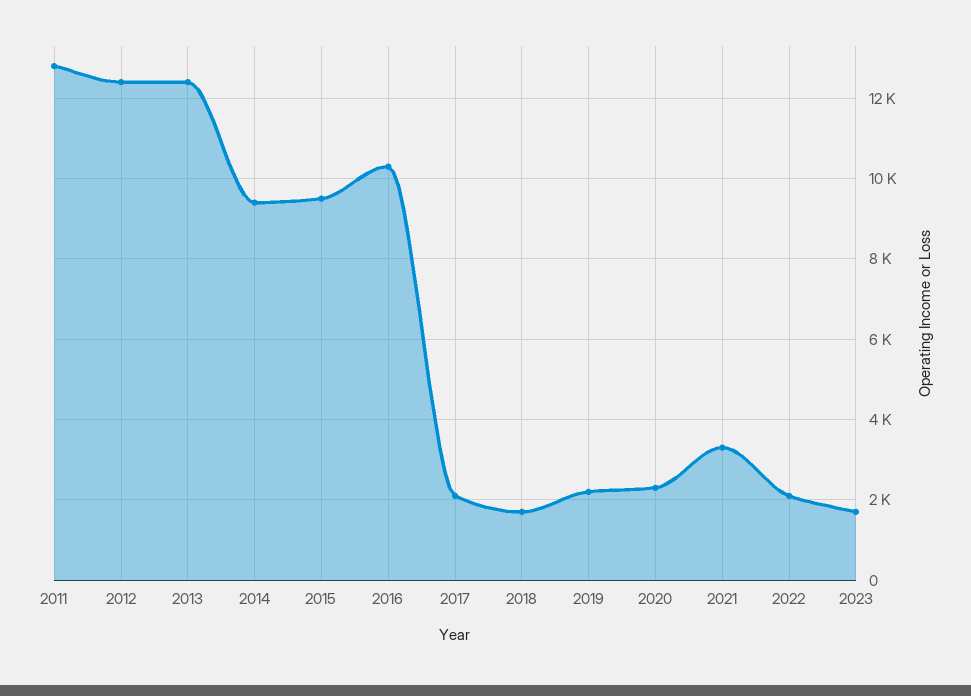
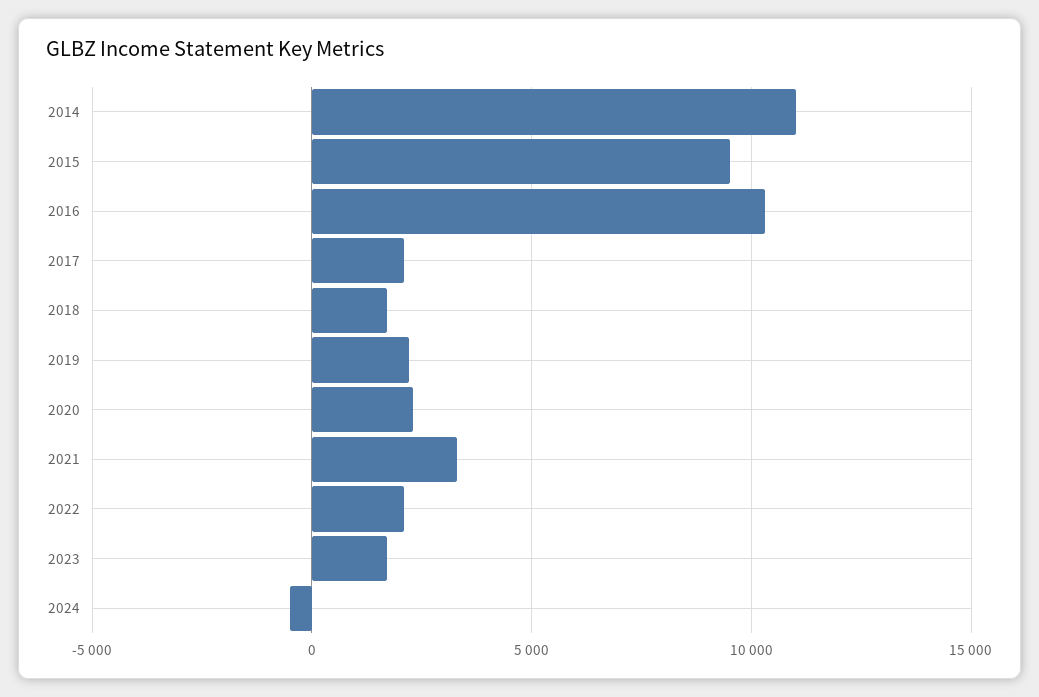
2011: 12800 -> none
2012: 12400 -> none
2013: 12400 -> none
2014: 9400 -> 11000
2024: none -> -500

